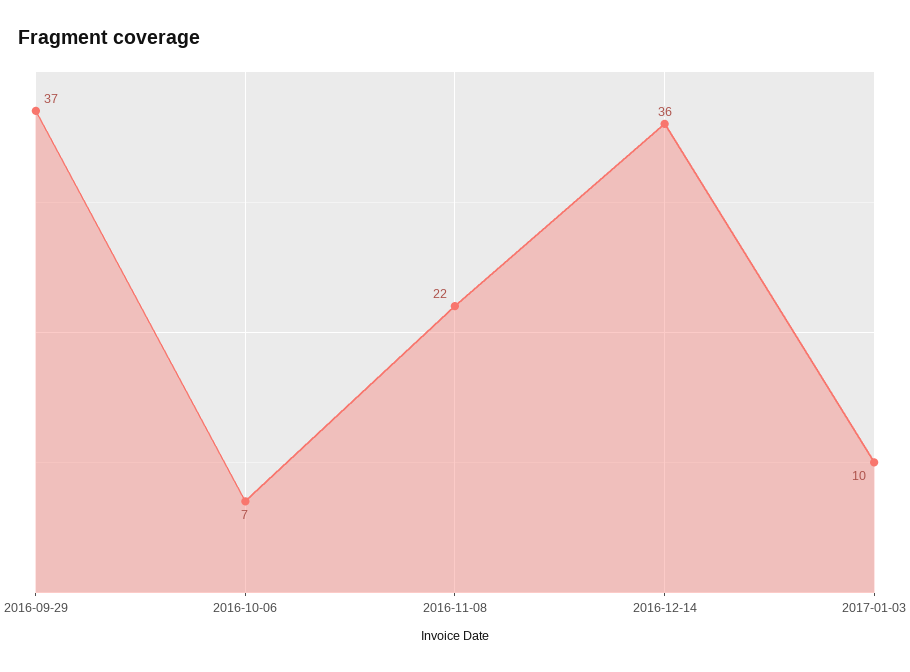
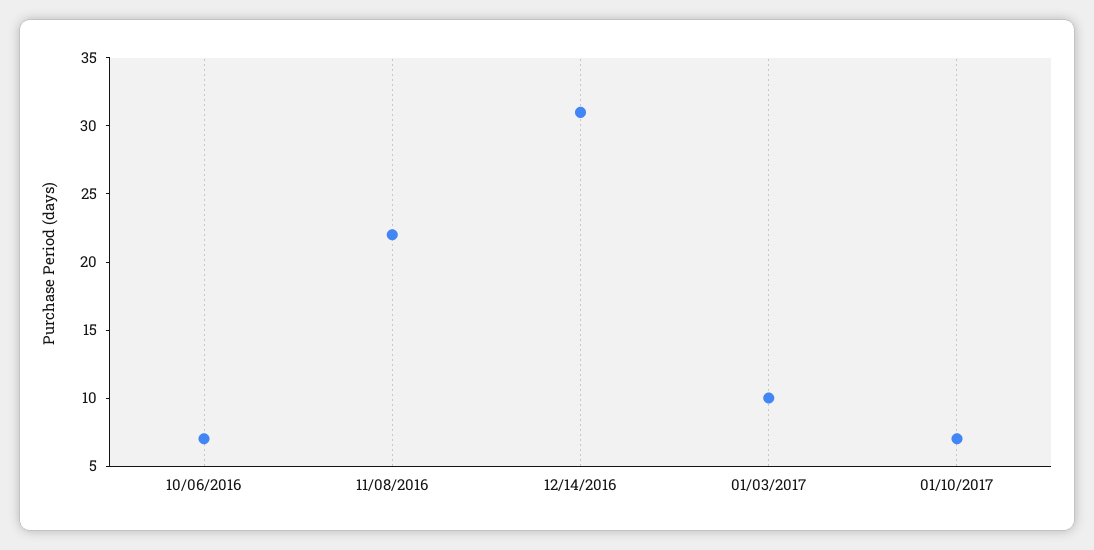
2016-09-29: 37 -> none
2016-12-14: 36 -> 31
01/10/2017: none -> 7

